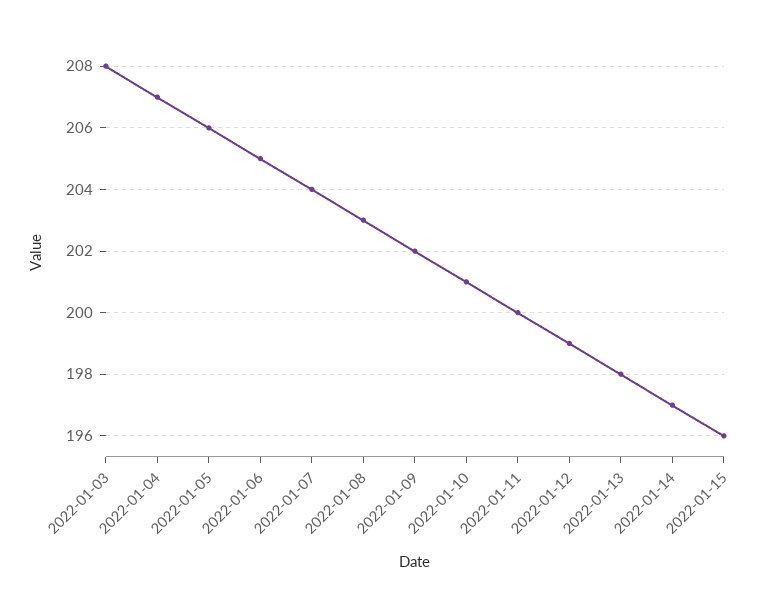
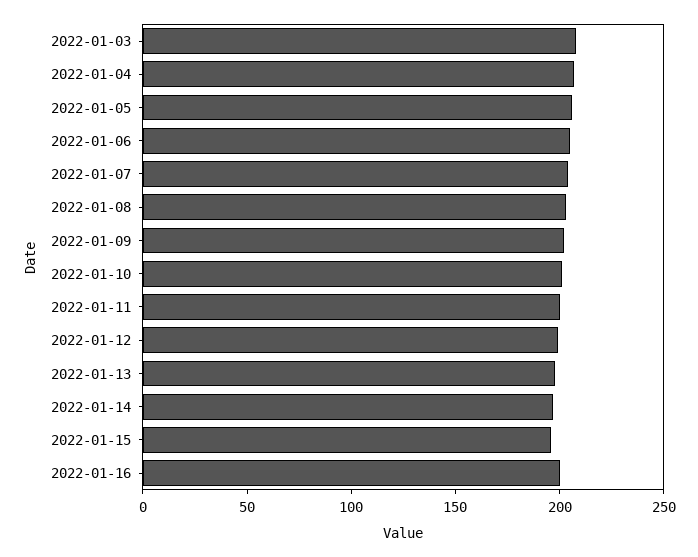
2022-01-16: none -> 200

